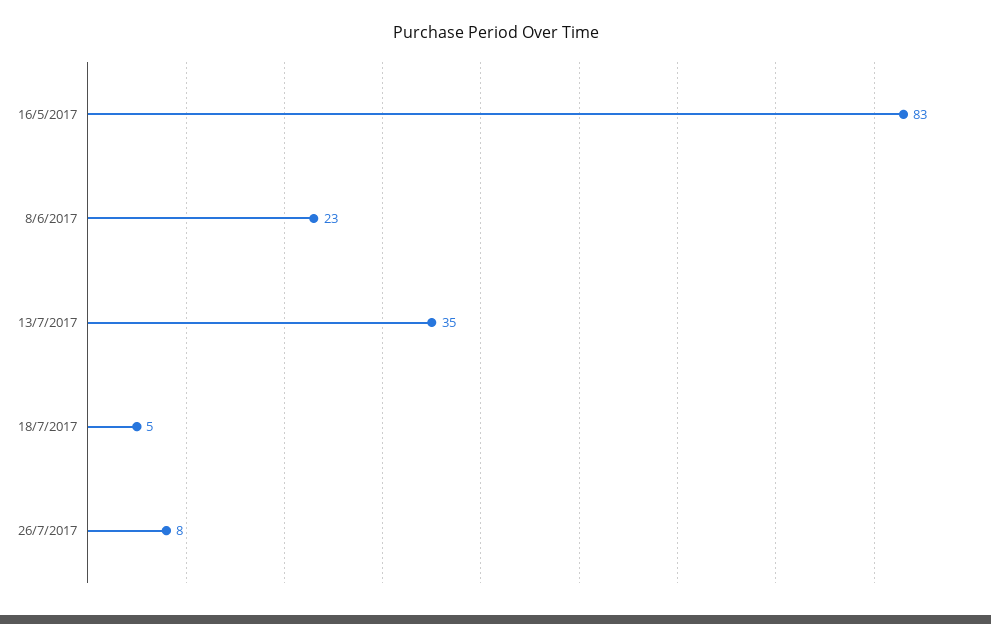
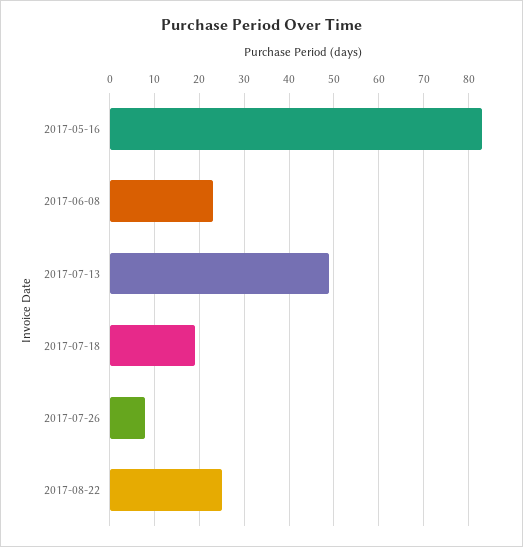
13/7/2017: 35 -> 50
18/7/2017: 5 -> 20
2017-08-22: none -> 25

